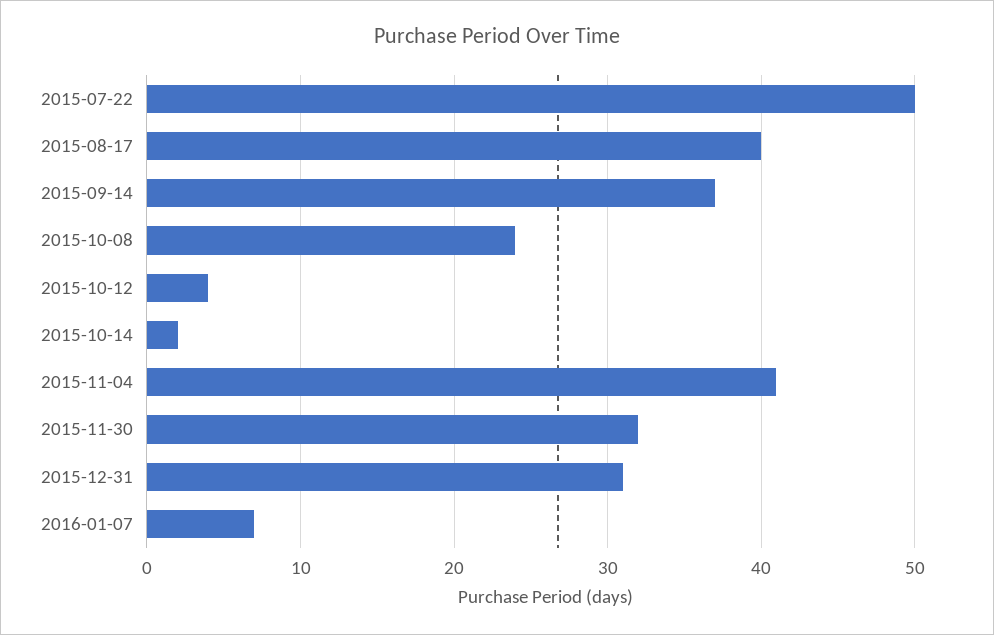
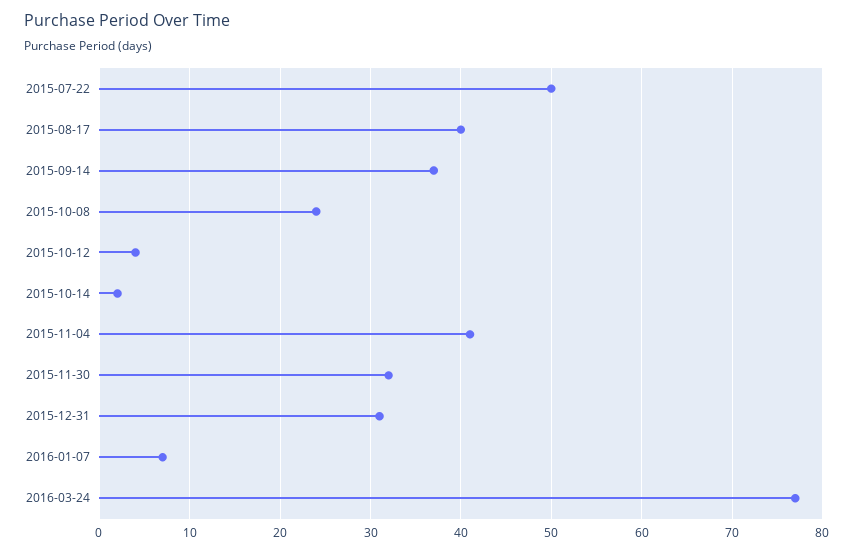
2016-03-24: none -> 77

